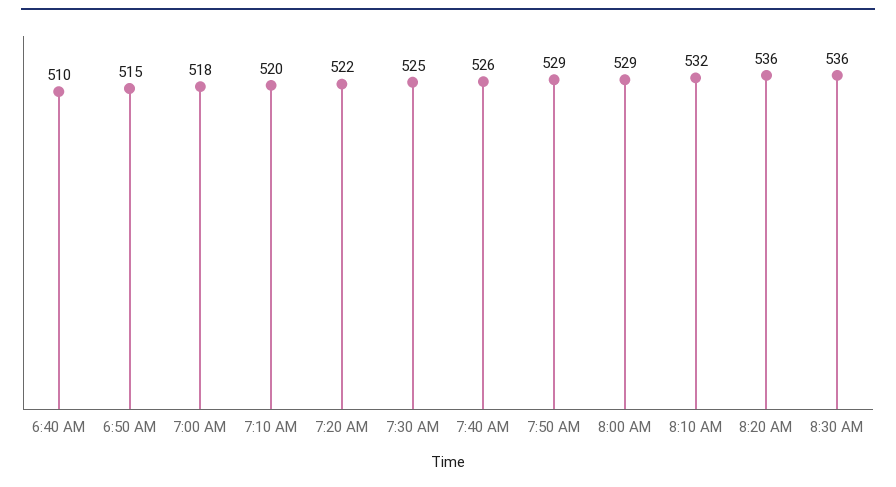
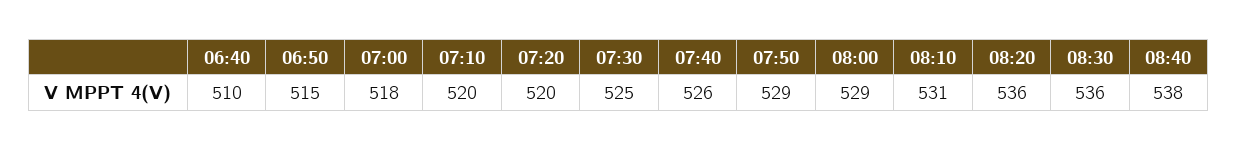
7:20 AM: 522 -> 520
8:10 AM: 532 -> 531
08:40: none -> 538

